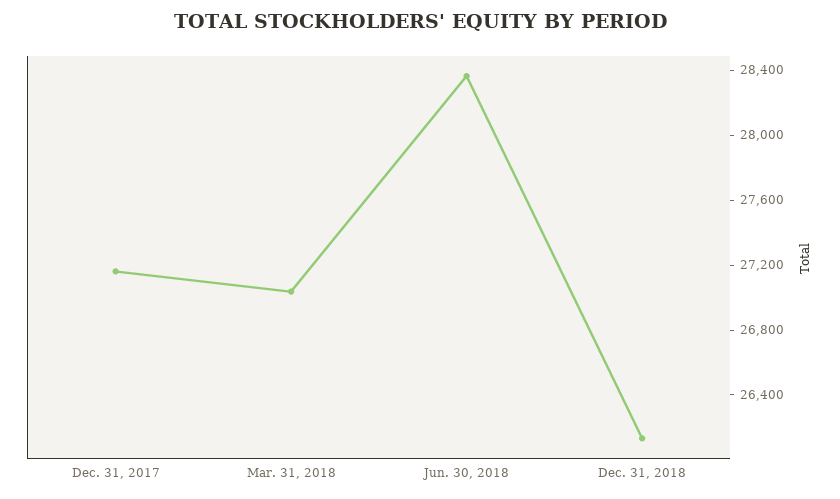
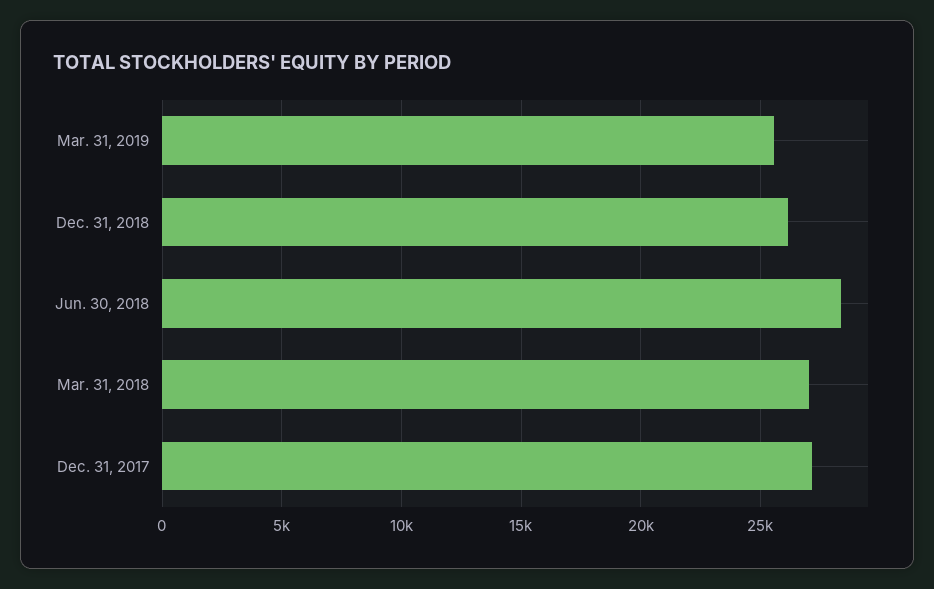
Mar. 31, 2019: none -> 25500

